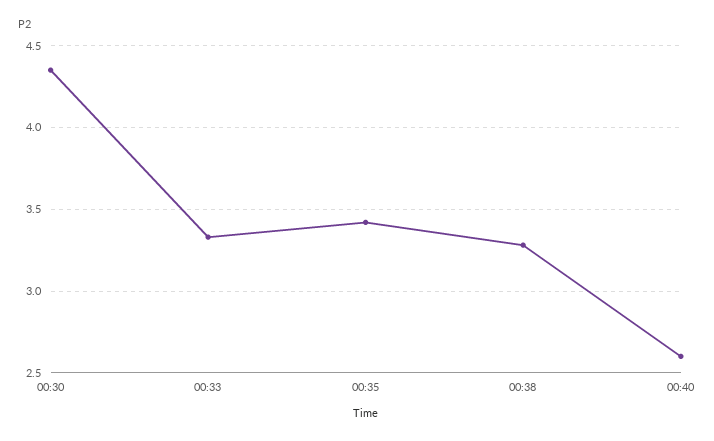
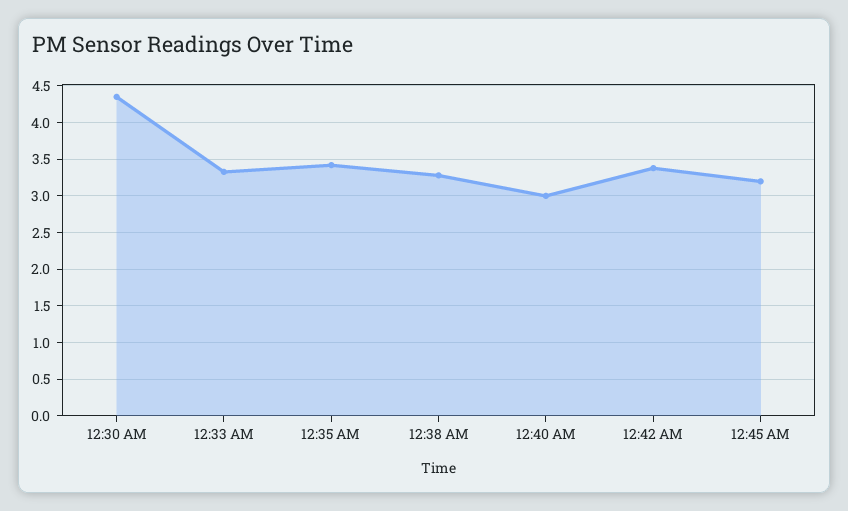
00:40: 2.6 -> 3
12:42 AM: none -> 3.4
12:45 AM: none -> 3.2

